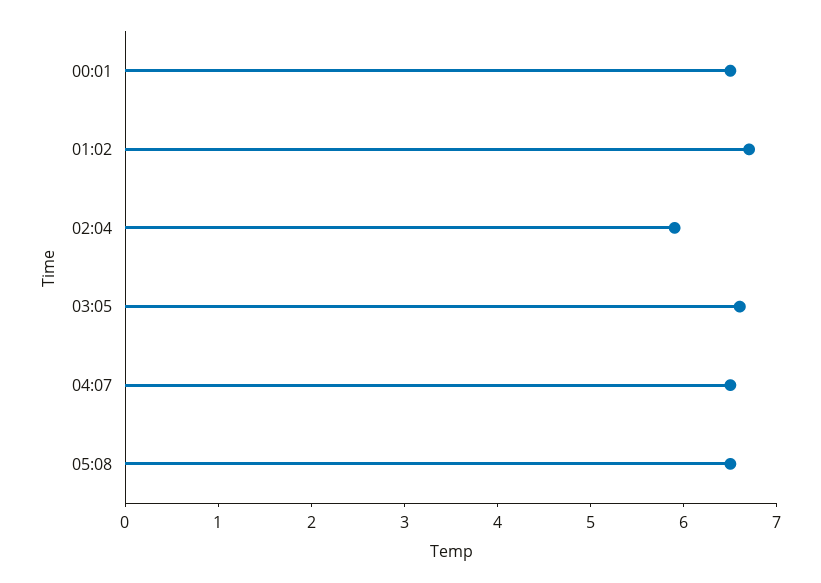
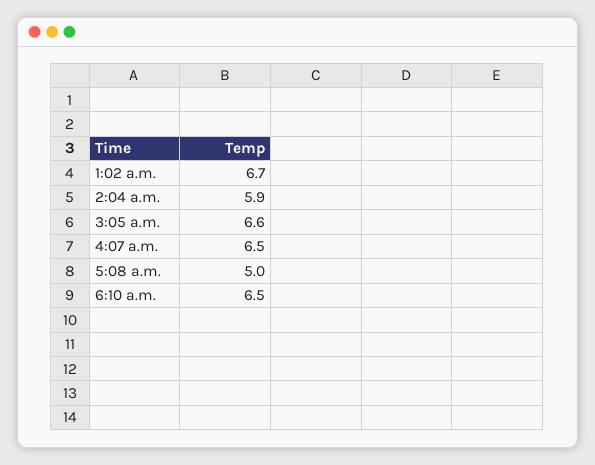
00:01: 6.5 -> none
05:08: 6.5 -> 5
6:10 a.m.: none -> 6.5

